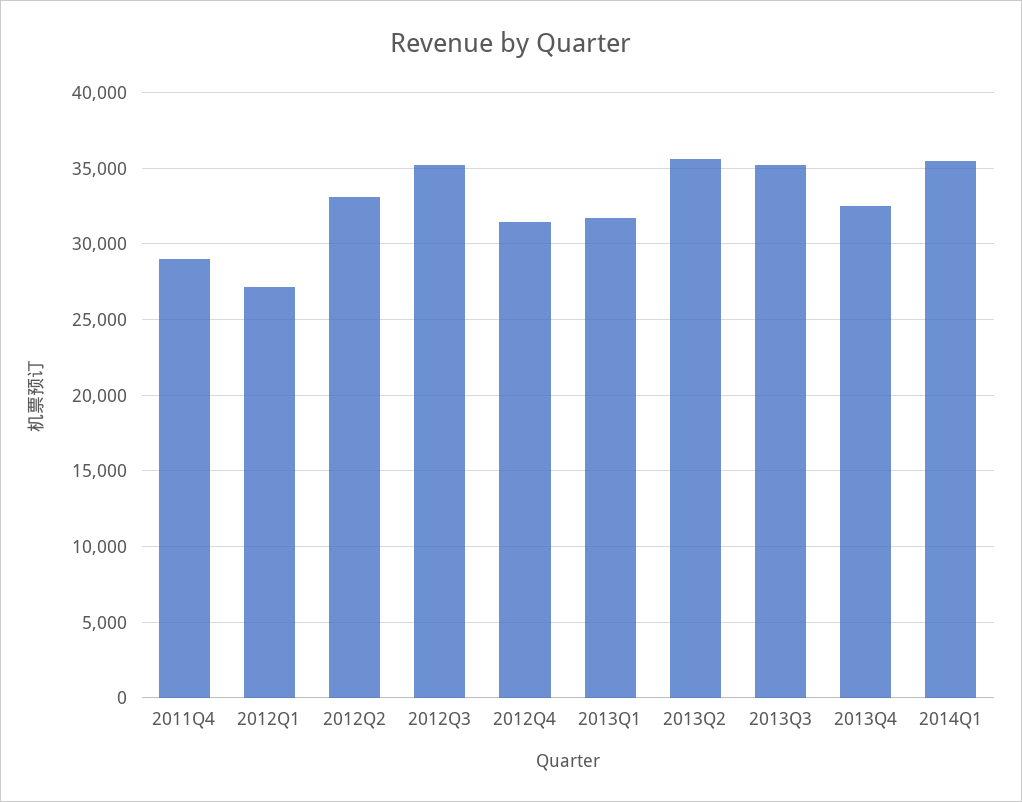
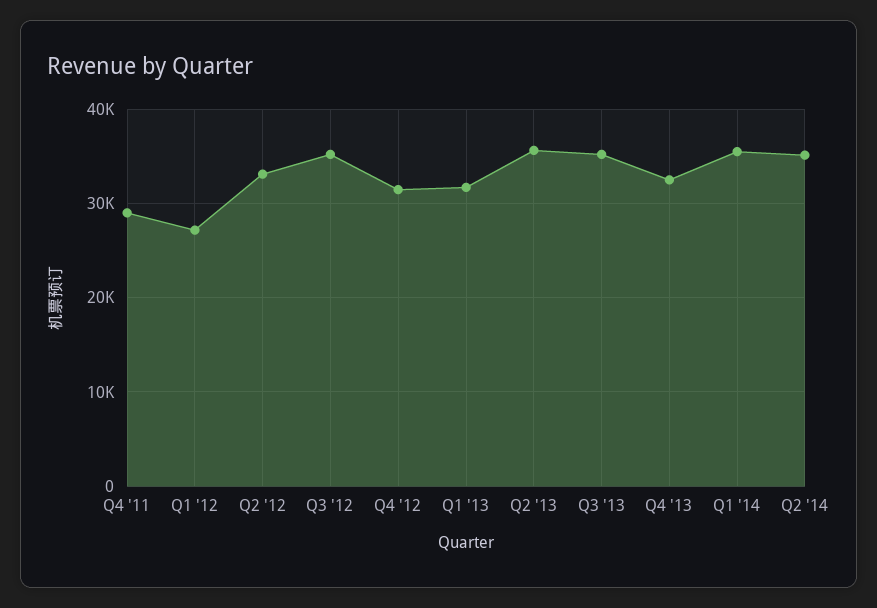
Q2 '14: none -> 35000

